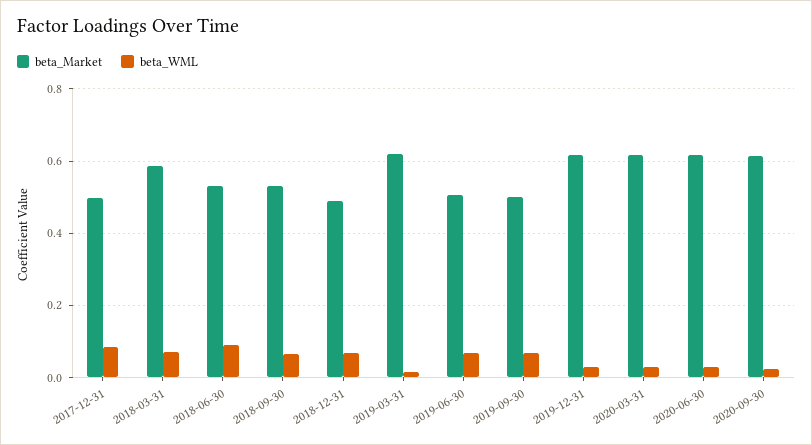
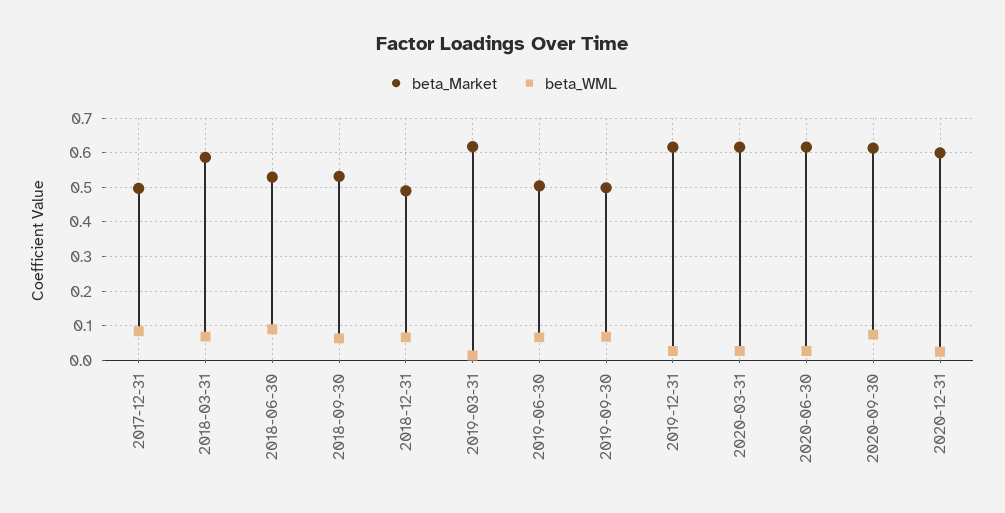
beta_WML, 2020-09-30: 0.02 -> 0.08
beta_Market, 2020-12-31: none -> 0.6
beta_WML, 2020-12-31: none -> 0.02

